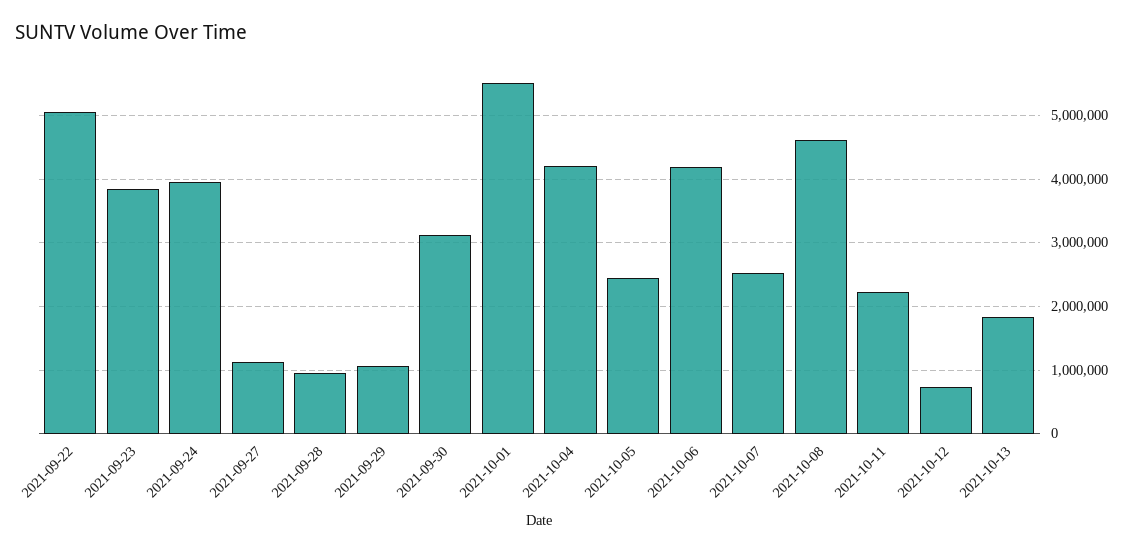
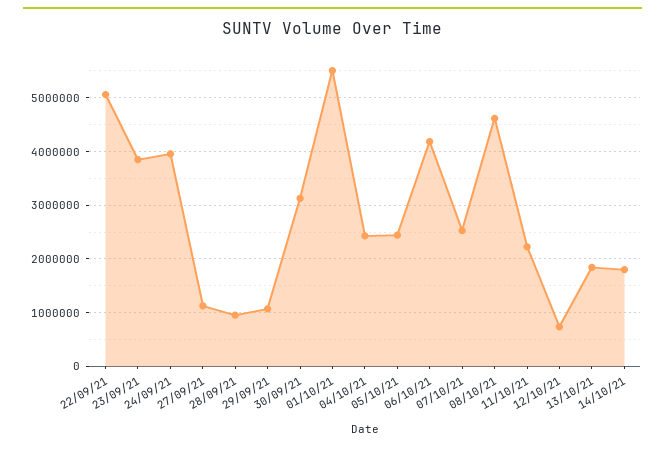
2021-10-04: 4200000 -> 2400000
14/10/21: none -> 1800000

